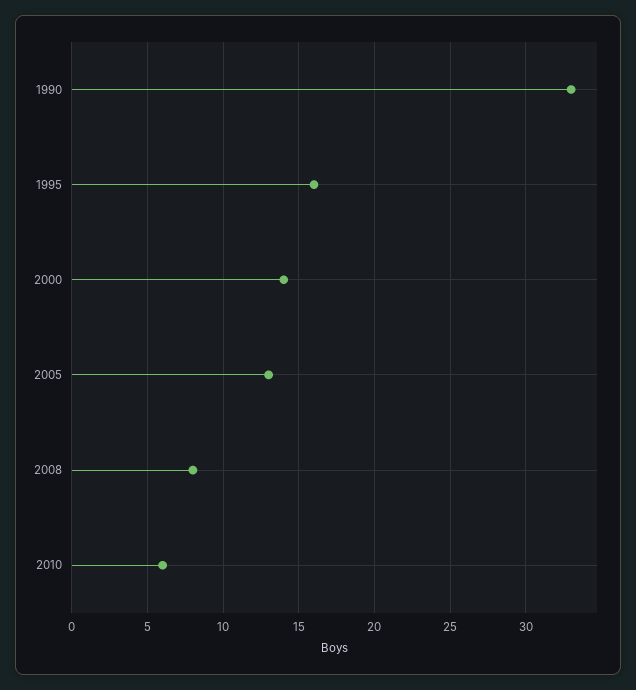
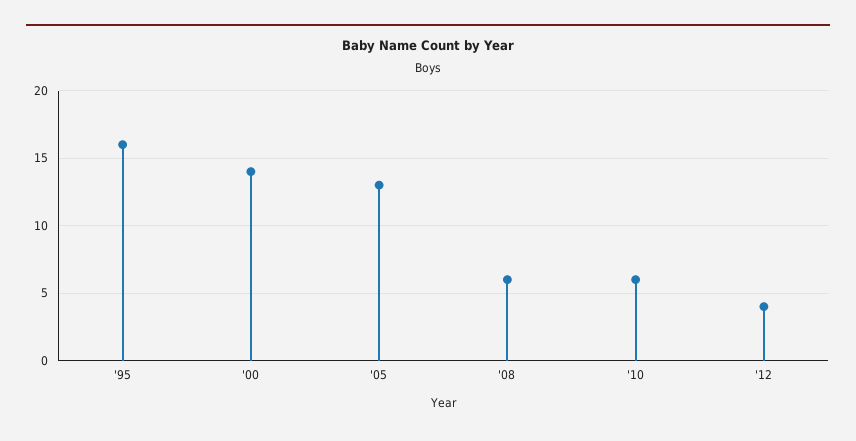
1990: 33 -> none
2008: 8 -> 6
'12: none -> 4

